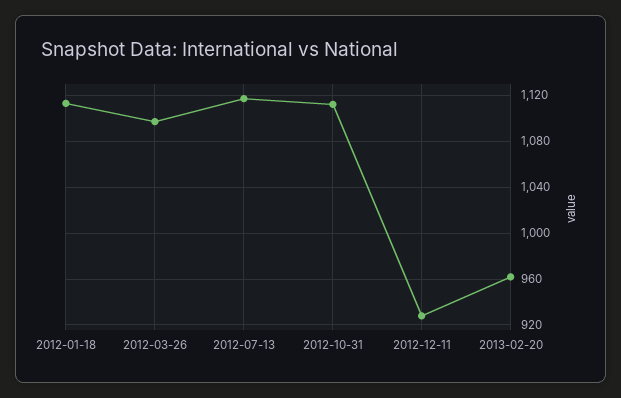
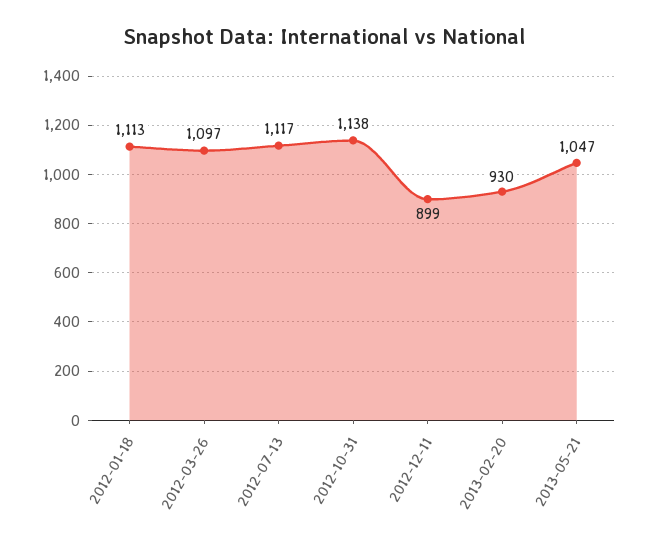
2012-10-31: 1110 -> 1138
2012-12-11: 930 -> 899
2013-02-20: 960 -> 930
2013-05-21: none -> 1047

